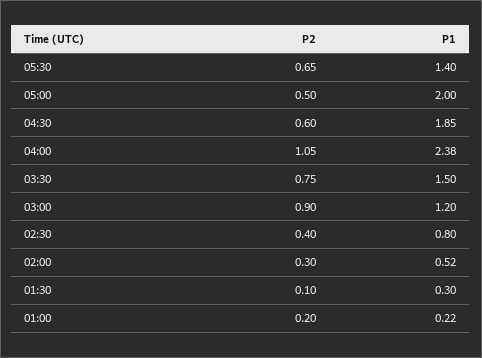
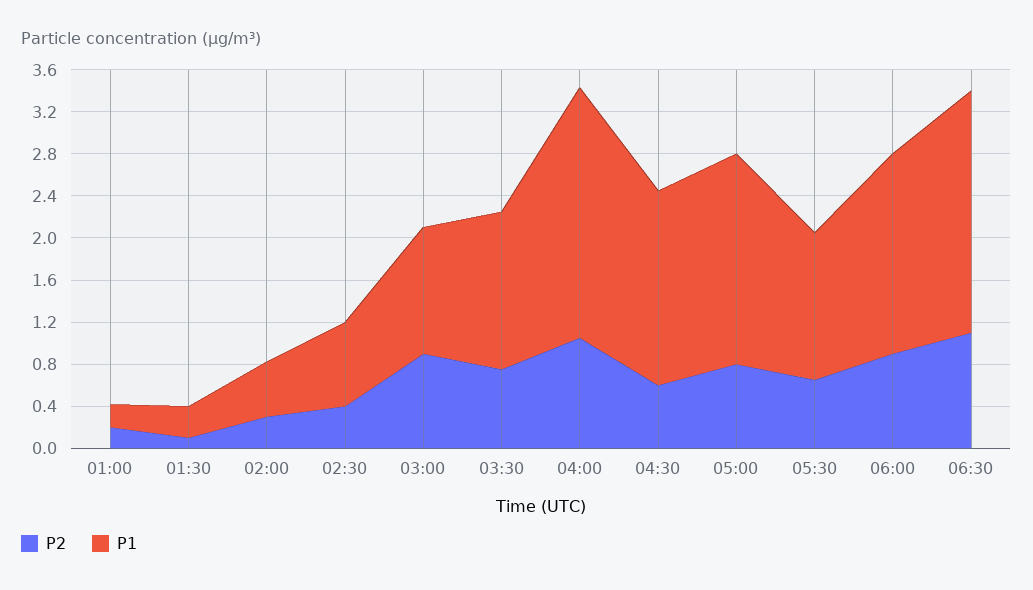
P2, 05:00: 0.5 -> 0.8
P2, 06:00: none -> 0.9
P1, 06:00: none -> 1.9
P2, 06:30: none -> 1.1
P1, 06:30: none -> 2.3

